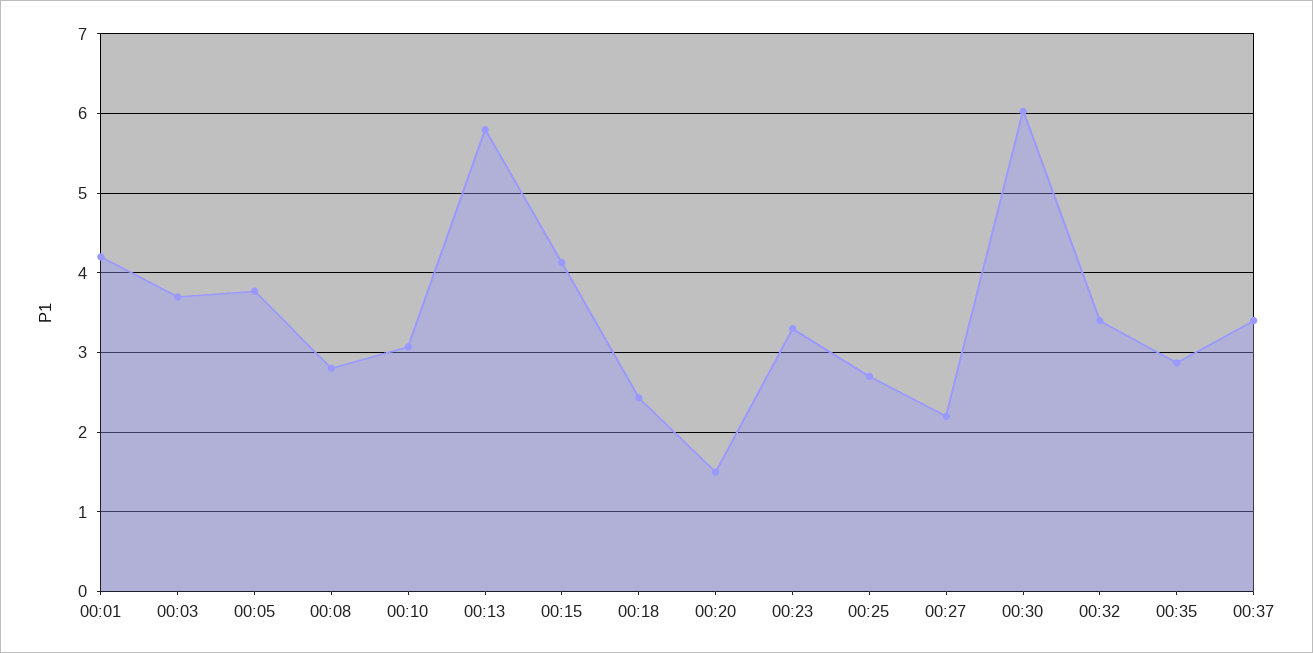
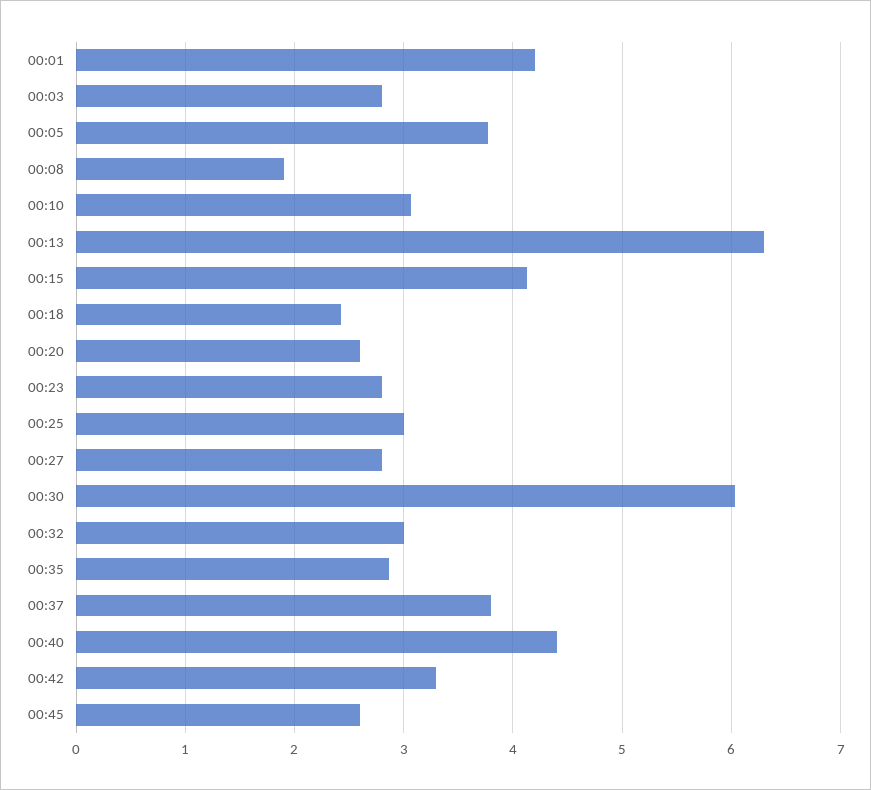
00:03: 3.7 -> 2.8
00:08: 2.8 -> 1.9
00:13: 5.8 -> 6.3
00:20: 1.5 -> 2.6
00:23: 3.3 -> 2.8
00:25: 2.7 -> 3
00:27: 2.2 -> 2.8
00:32: 3.4 -> 3
00:37: 3.4 -> 3.8
00:40: none -> 4.4
00:42: none -> 3.3
00:45: none -> 2.6

